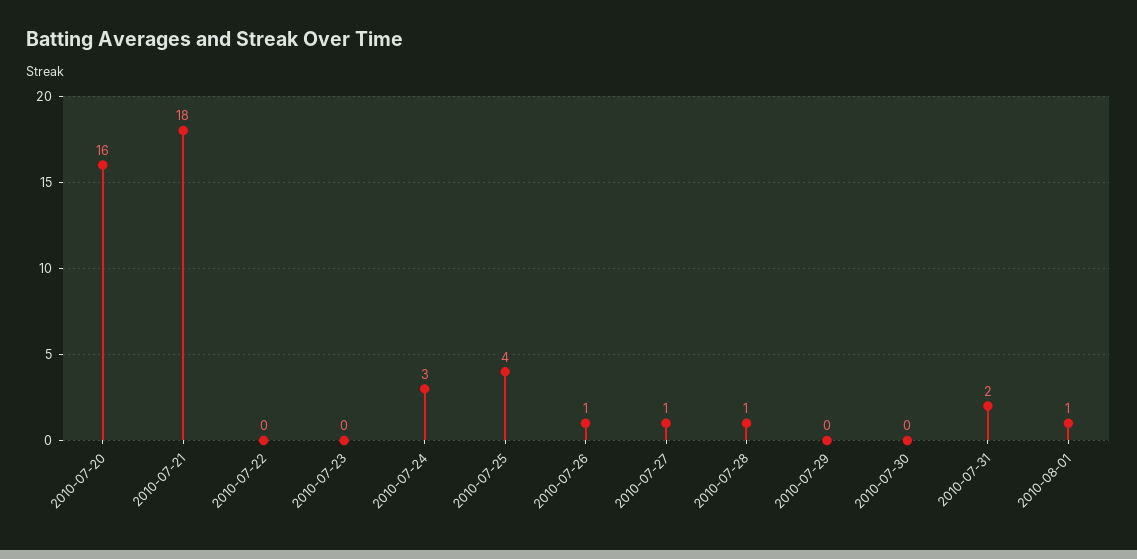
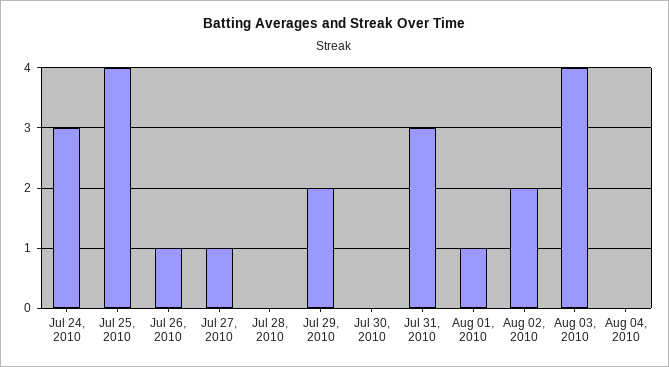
2010-07-20: 16 -> none
2010-07-21: 18 -> none
2010-07-22: 0 -> none
2010-07-23: 0 -> none
2010-07-28: 1 -> 0
2010-07-29: 0 -> 2
2010-07-31: 2 -> 3
Aug 02, 2010: none -> 2
Aug 03, 2010: none -> 4
Aug 04, 2010: none -> 0

